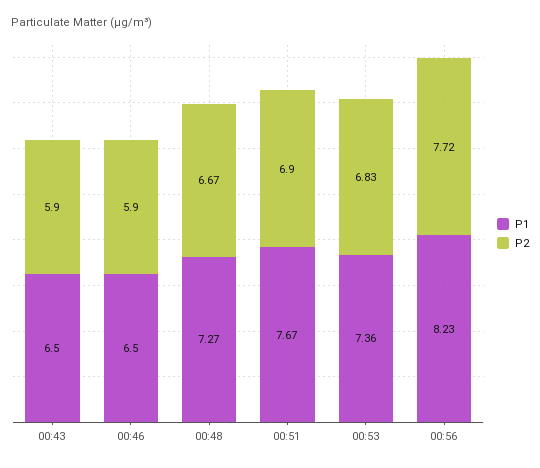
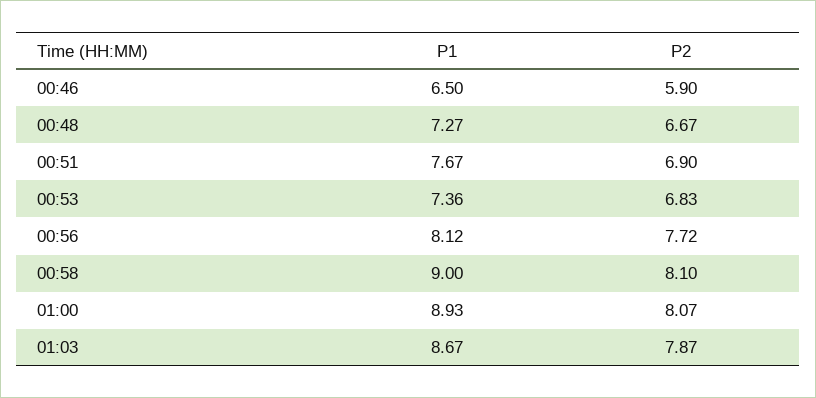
P1, 00:43: 6.5 -> none
P2, 00:43: 5.9 -> none
P1, 00:56: 8.23 -> 8.12
P1, 00:58: none -> 9
P2, 00:58: none -> 8.1
P1, 01:00: none -> 8.93
P2, 01:00: none -> 8.07
P1, 01:03: none -> 8.67
P2, 01:03: none -> 7.87

